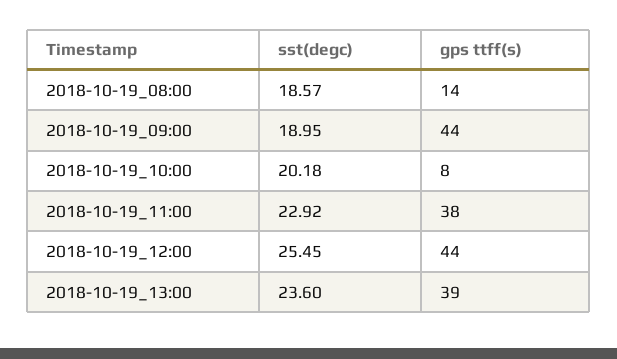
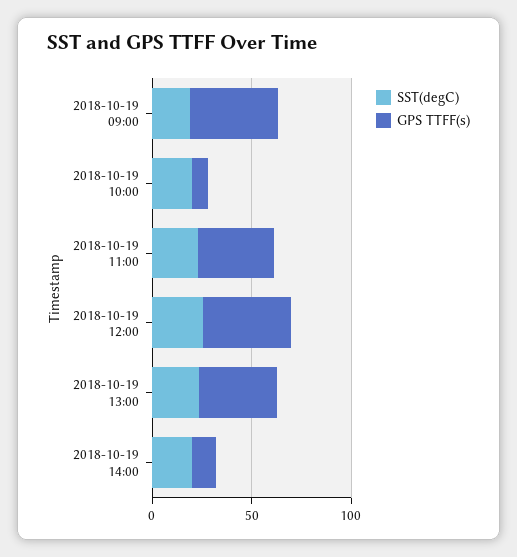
sst(degc), 2018-10-19_08:00: 18.57 -> none
gps ttff(s), 2018-10-19_08:00: 14 -> none
sst(degc), 2018-10-19 14:00: none -> 20
gps ttff(s), 2018-10-19 14:00: none -> 10

